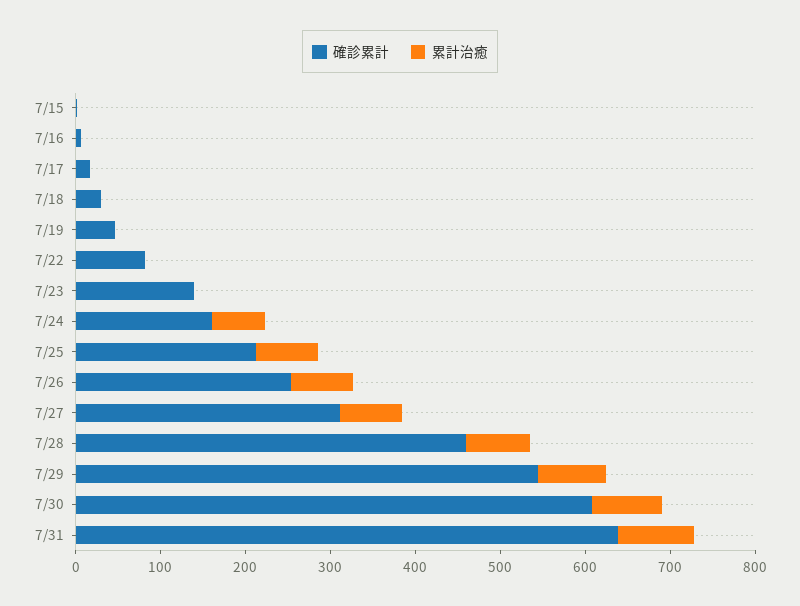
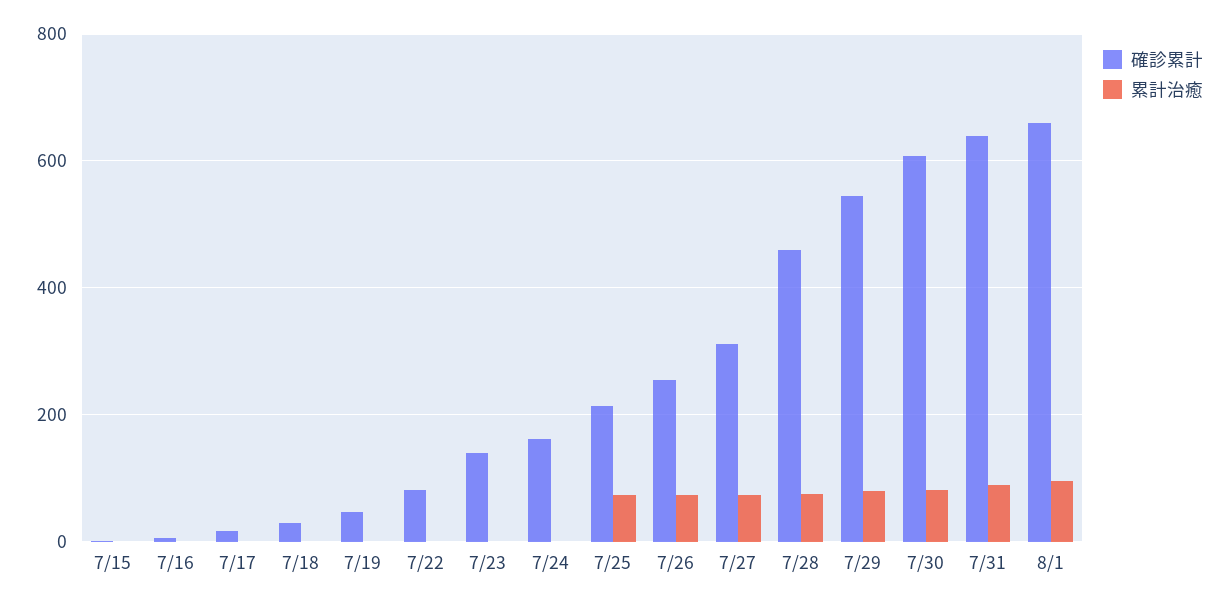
累計治癒, 7/24: 60 -> 0
確診累計, 8/1: none -> 660
累計治癒, 8/1: none -> 100

